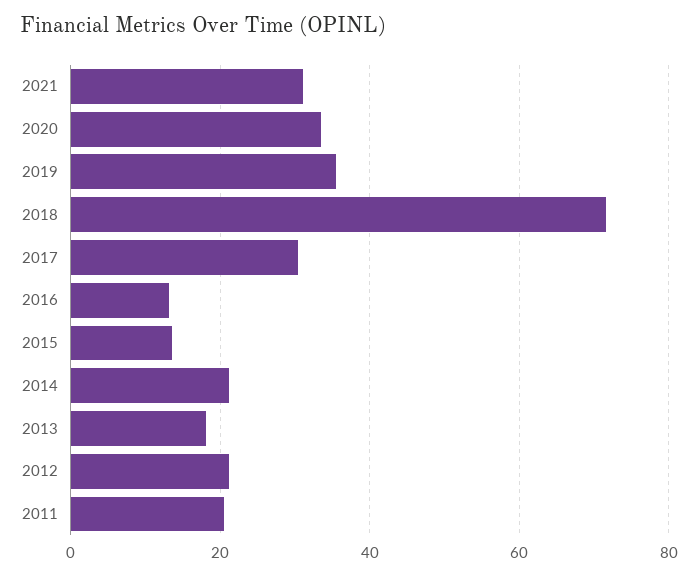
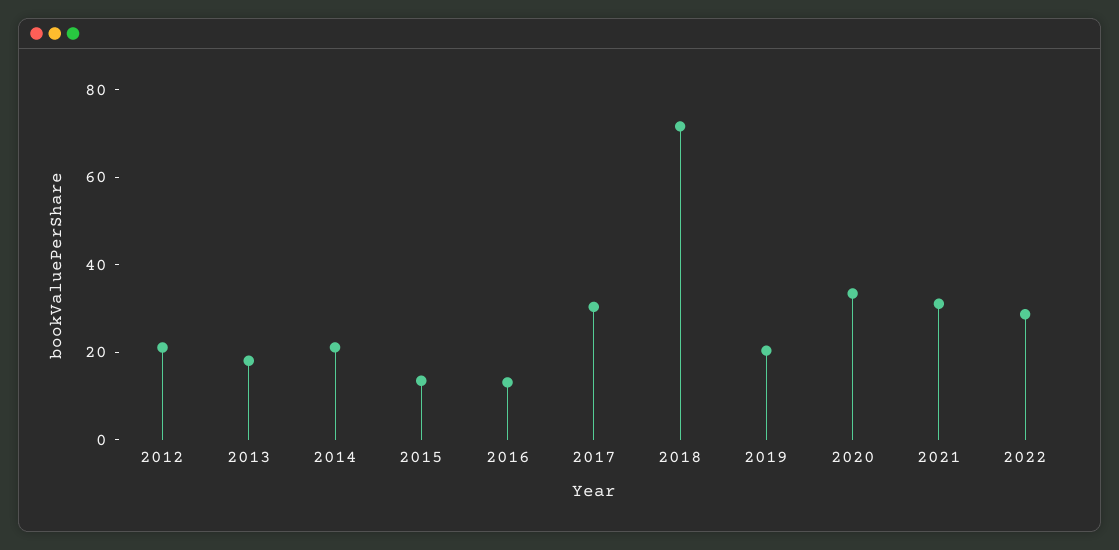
2019: 36 -> 20
2011: 20 -> none
2022: none -> 30

